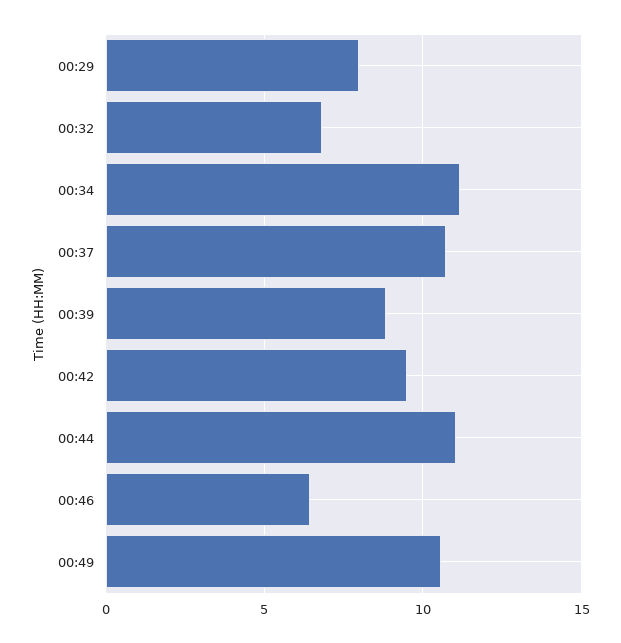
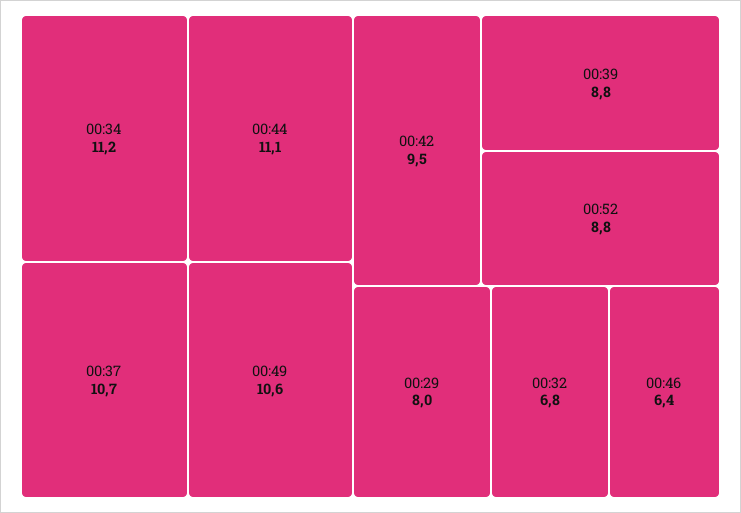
00:52: none -> 8.8

